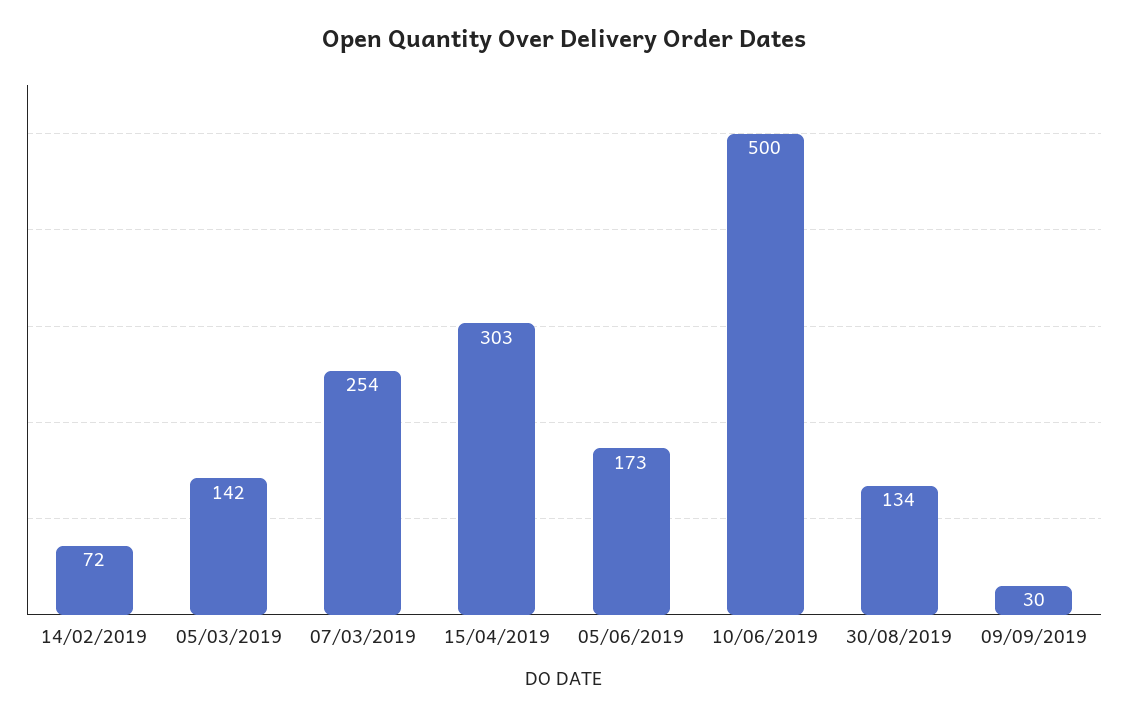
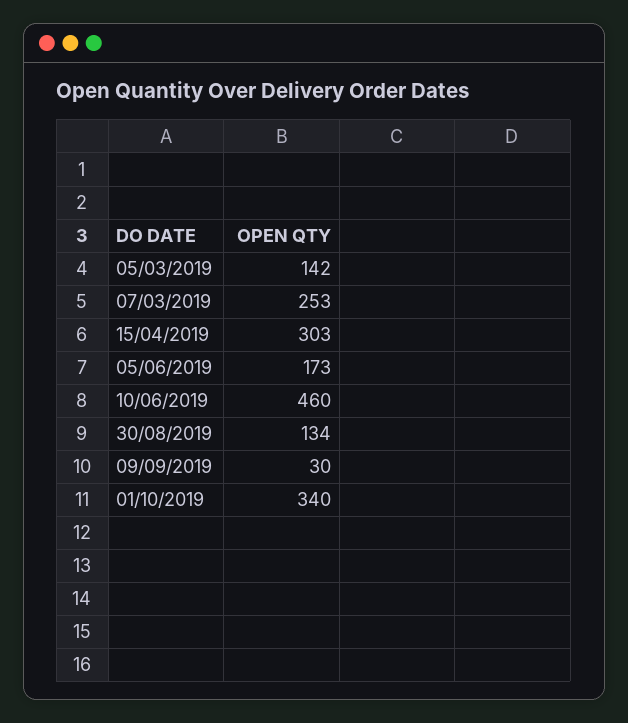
14/02/2019: 72 -> none
07/03/2019: 254 -> 253
10/06/2019: 500 -> 460
01/10/2019: none -> 340

